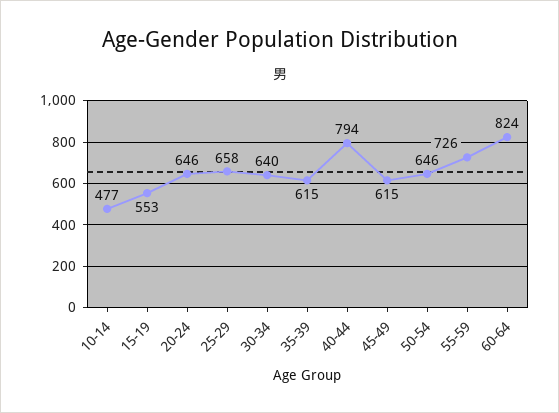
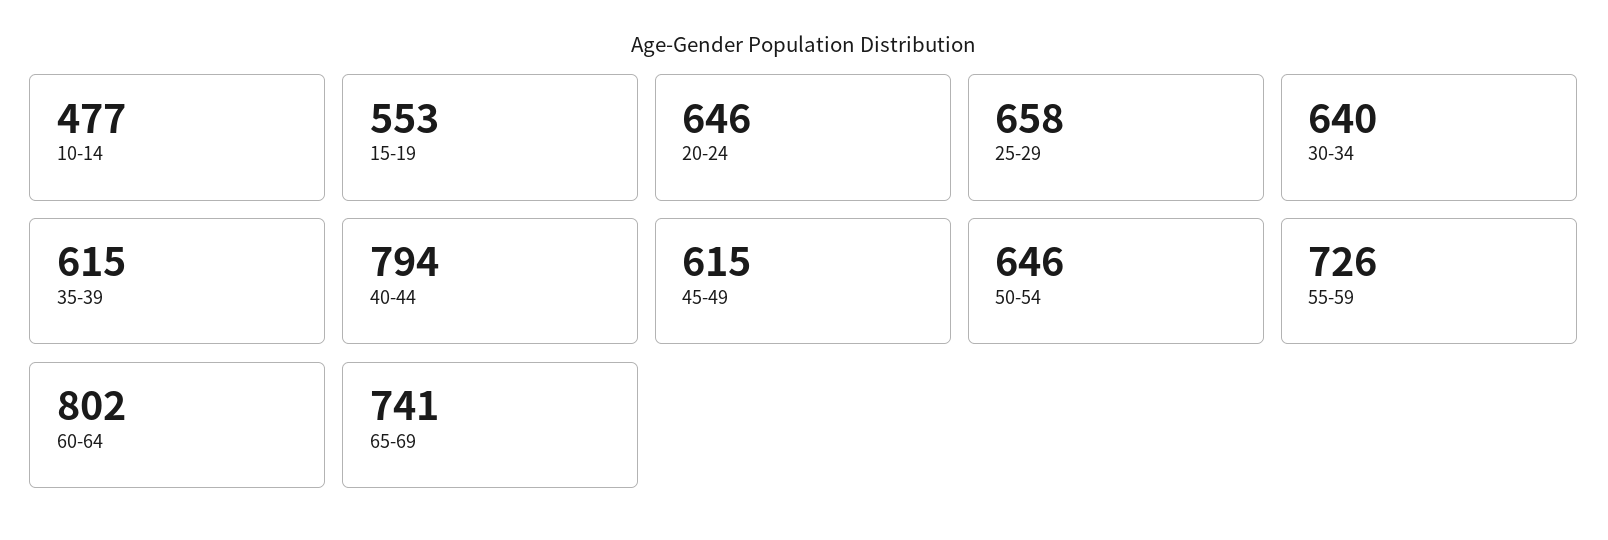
60-64: 824 -> 802
65-69: none -> 741

